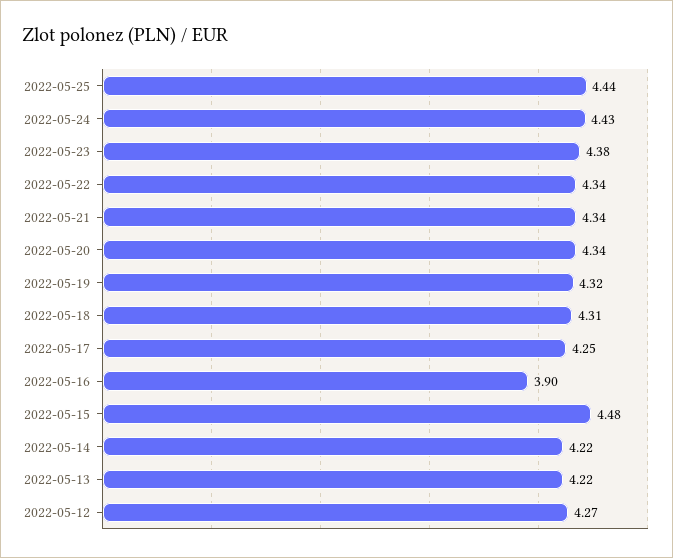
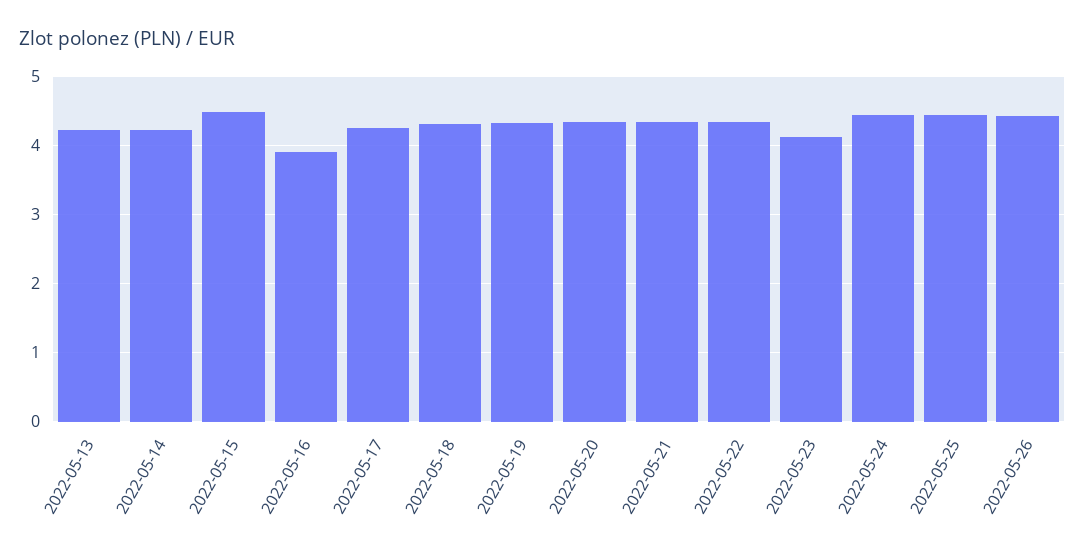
2022-05-23: 4.38 -> 4.1
2022-05-12: 4.27 -> none
2022-05-26: none -> 4.4

